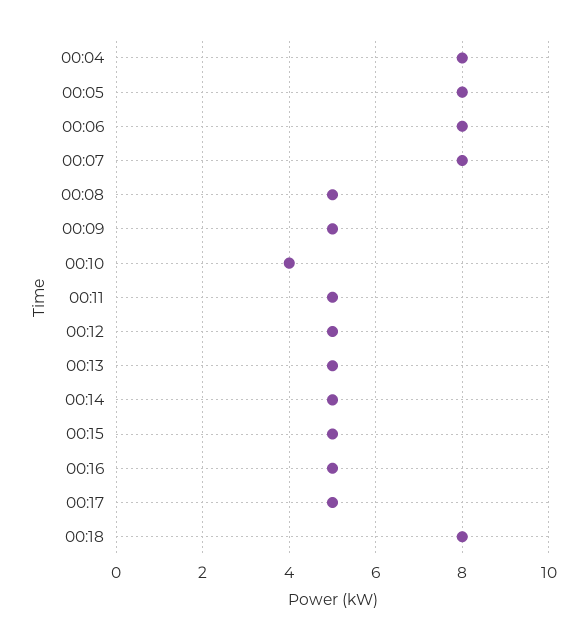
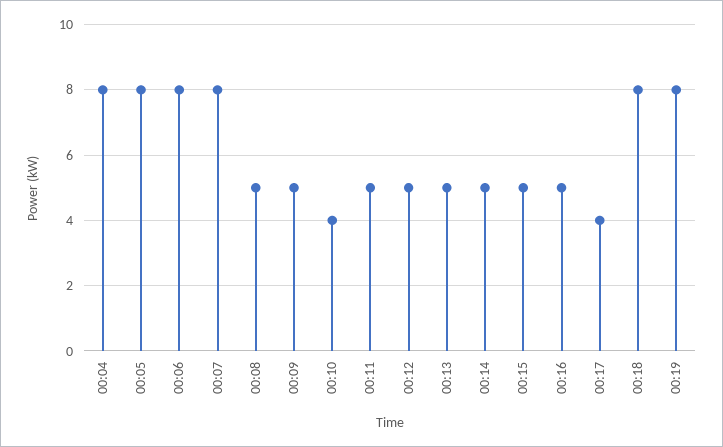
00:17: 5 -> 4
00:19: none -> 8

